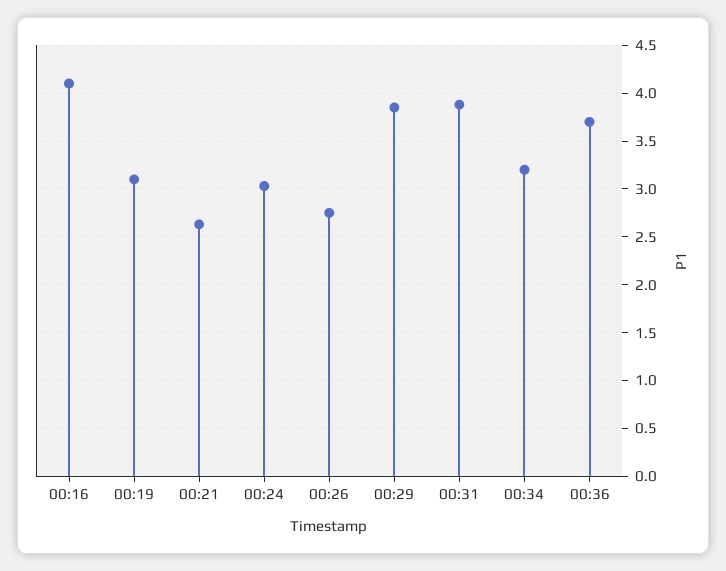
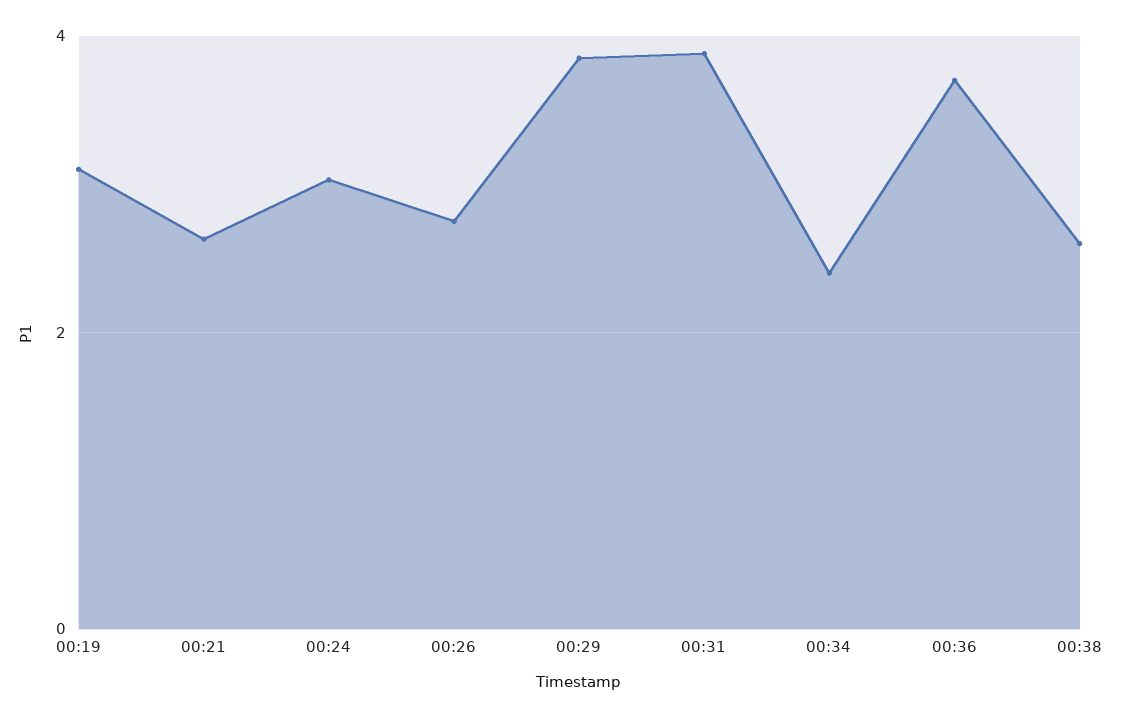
00:16: 4.1 -> none
00:34: 3.2 -> 2.4
00:38: none -> 2.6

